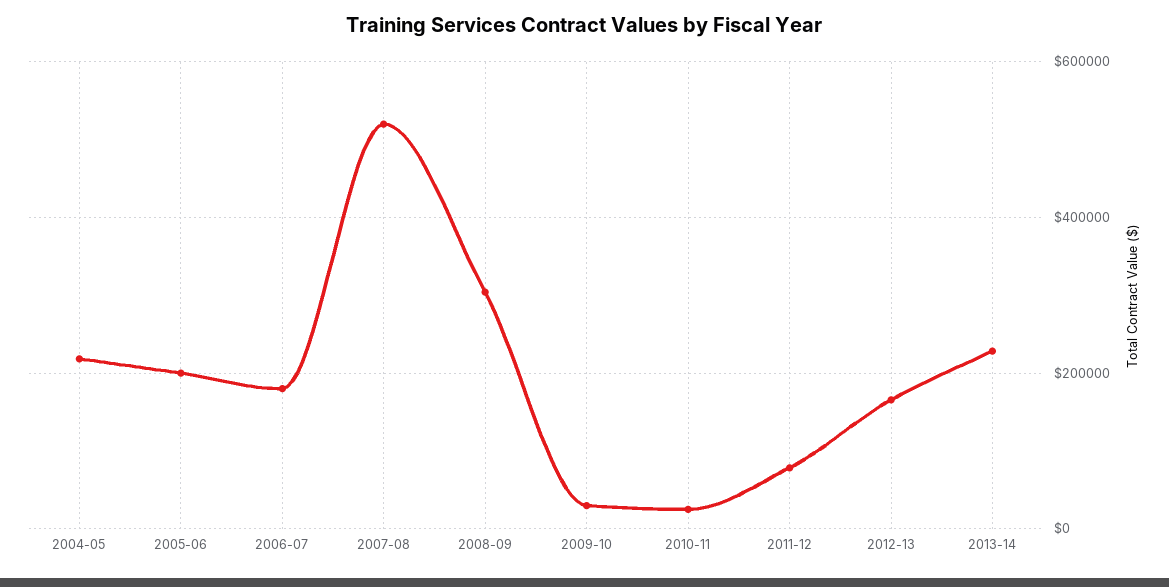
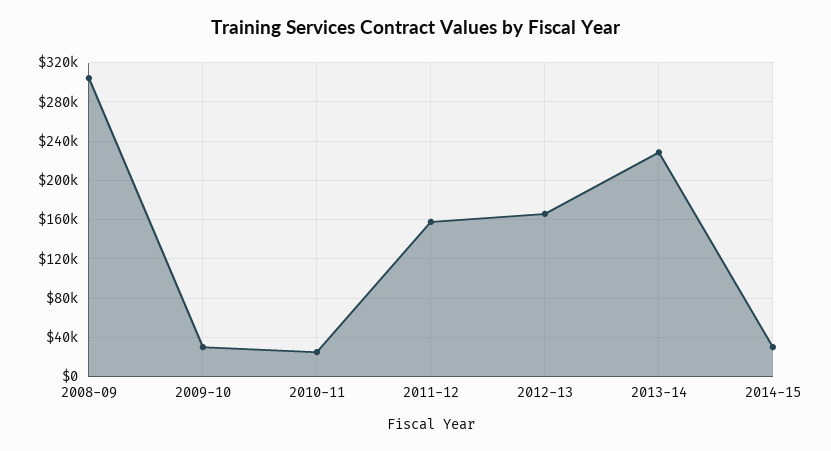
2004-05: 220000 -> none
2005-06: 200000 -> none
2006-07: 180000 -> none
2007-08: 520000 -> none
2011-12: 80000 -> 160000
2014-15: none -> 30000

